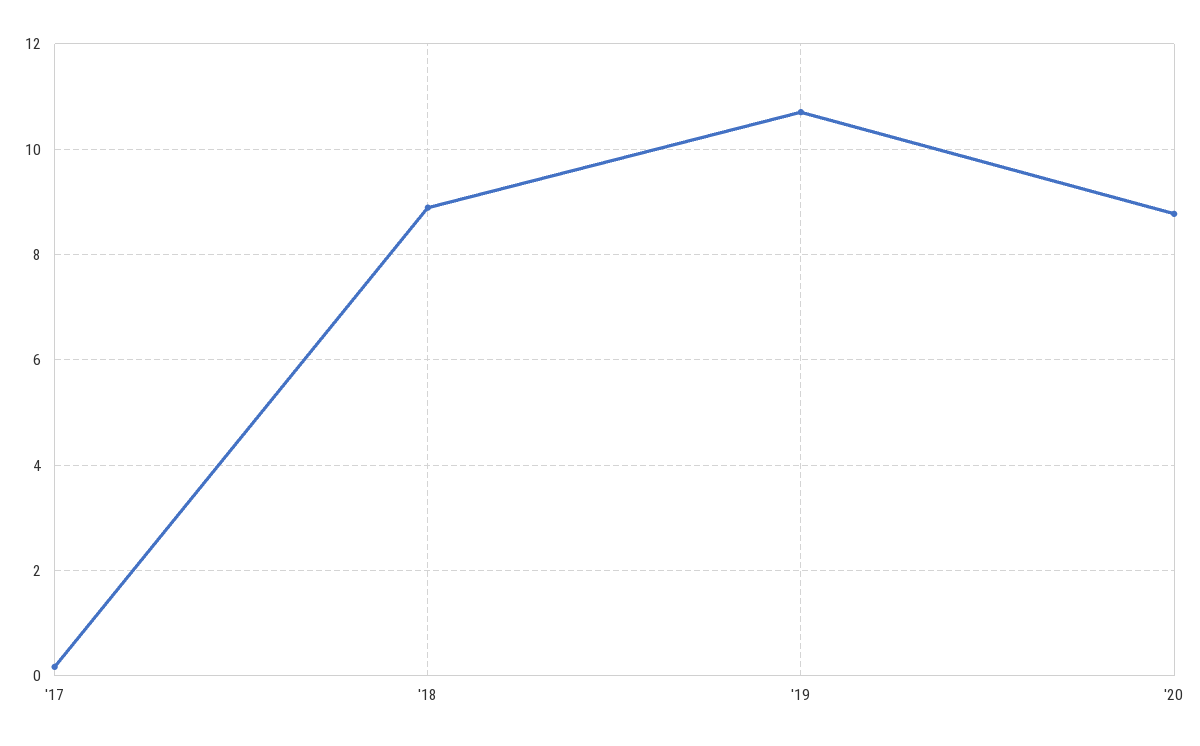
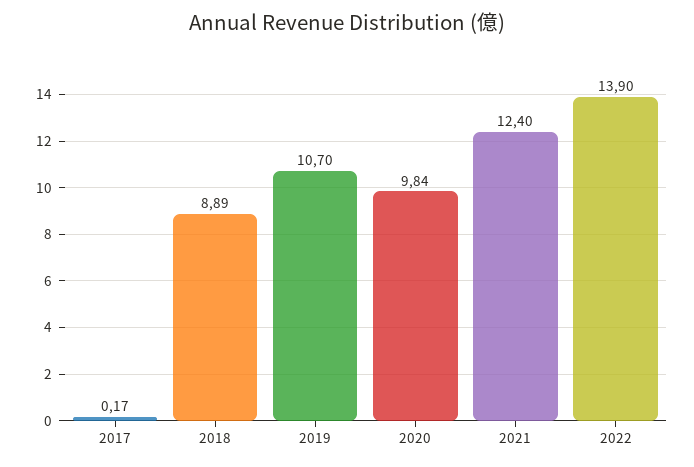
'20: 8.8 -> 9.84
2021: none -> 12.4
2022: none -> 13.9

